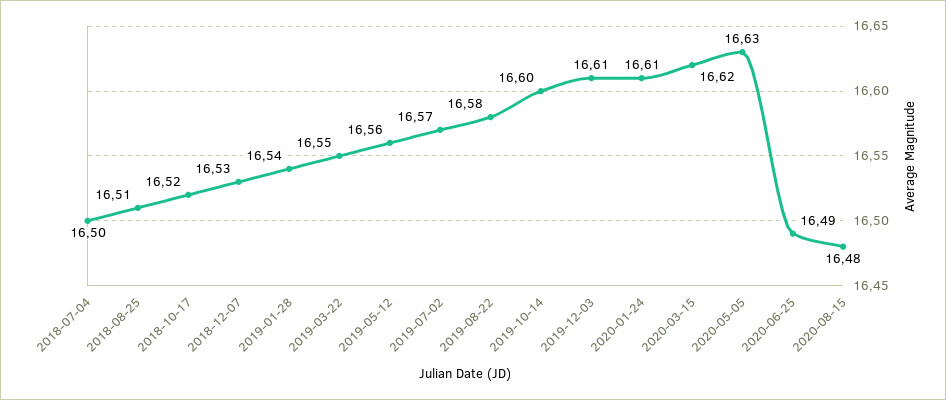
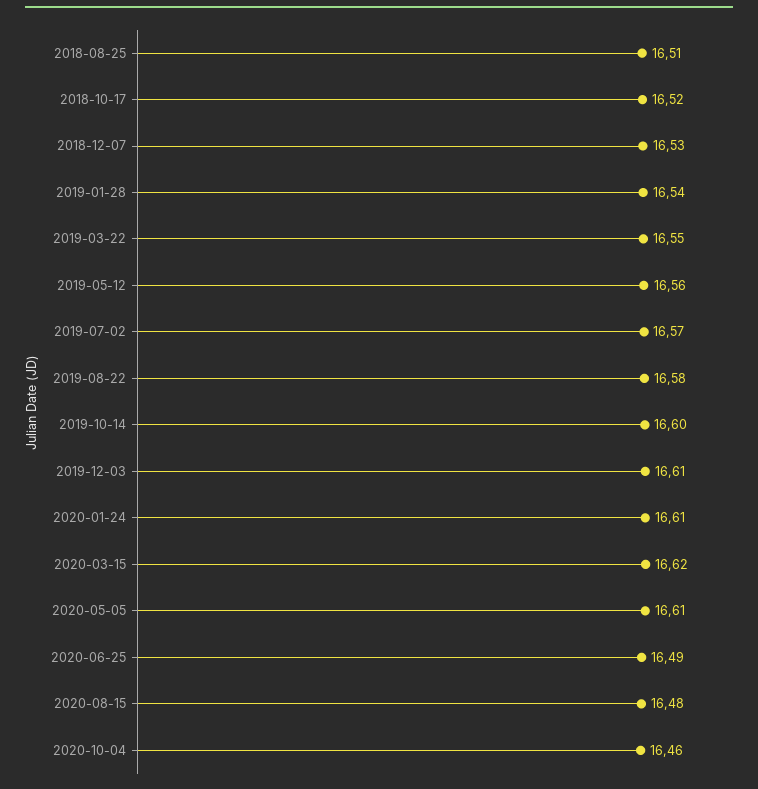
2018-07-04: 16.5 -> none
2020-05-05: 16.63 -> 16.61
2020-10-04: none -> 16.46

